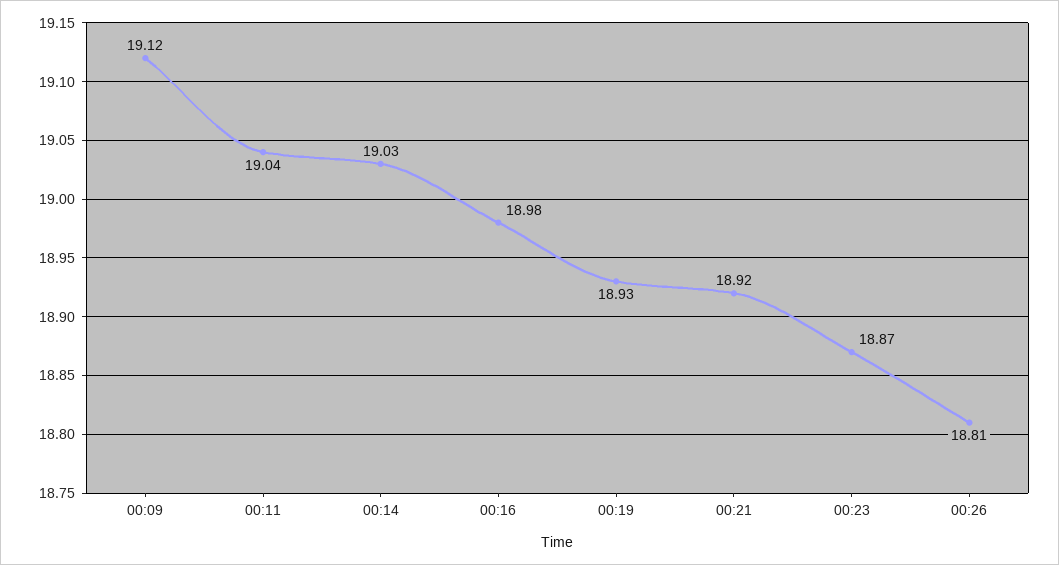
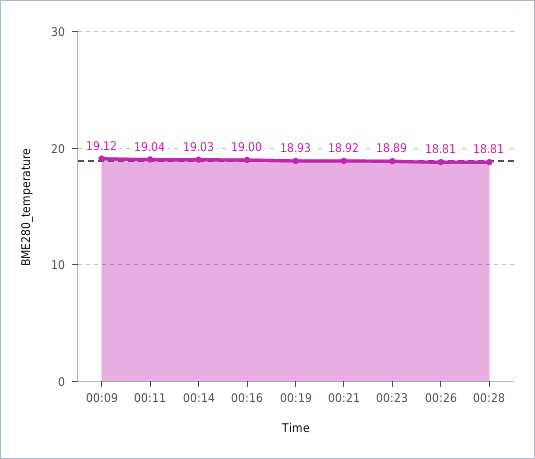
00:16: 18.98 -> 19
00:23: 18.87 -> 18.89
00:28: none -> 18.81

